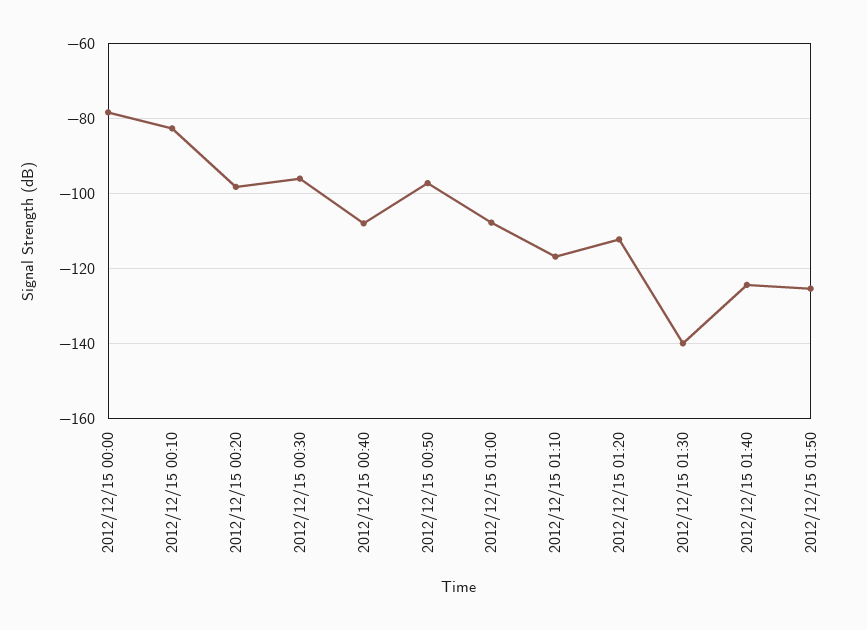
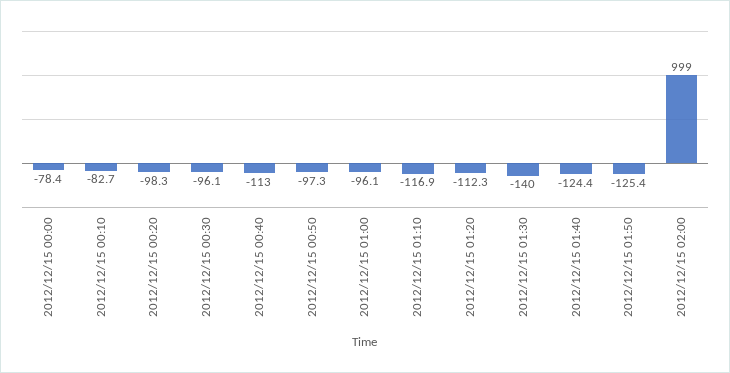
2012/12/15 00:40: -108 -> -113
2012/12/15 01:00: -108 -> -96.1
2012/12/15 02:00: none -> 999

